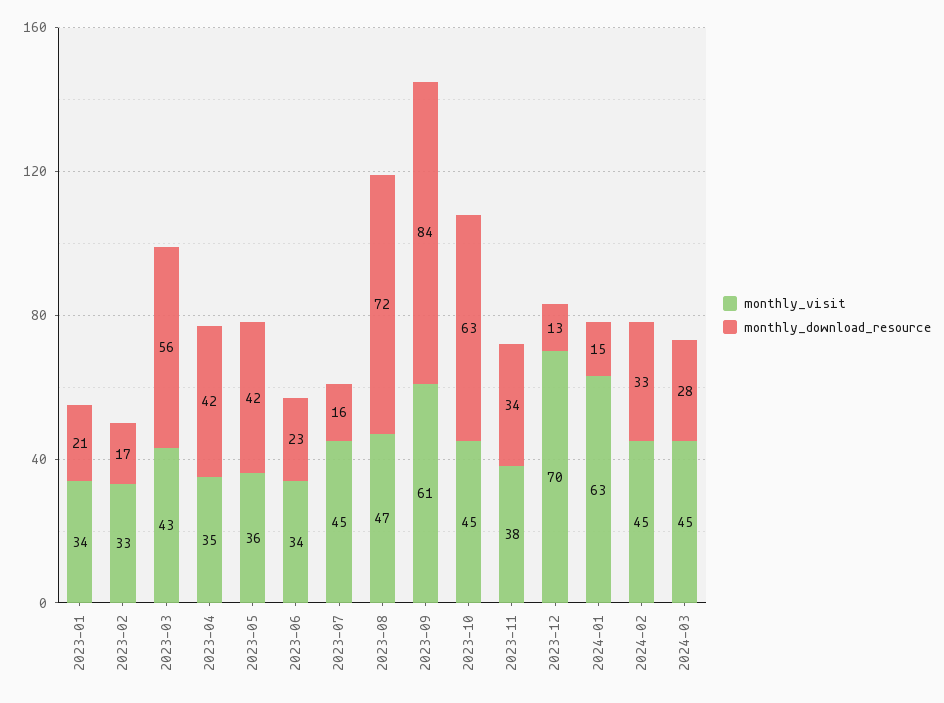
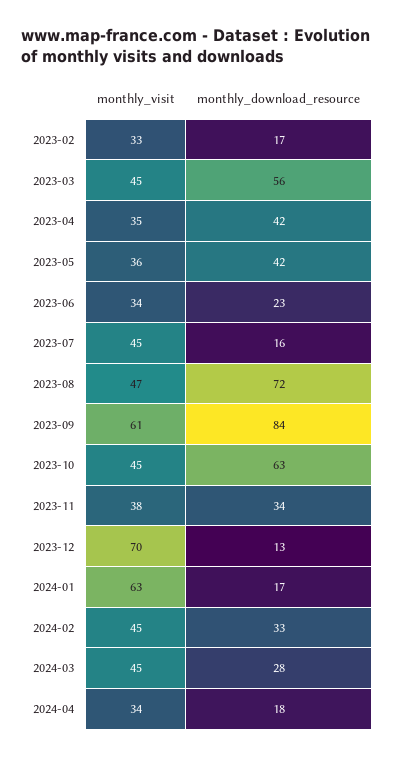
monthly_visit, 2023-01: 34 -> none
monthly_download_resource, 2023-01: 21 -> none
monthly_visit, 2023-03: 43 -> 45
monthly_download_resource, 2024-01: 15 -> 17
monthly_visit, 2024-04: none -> 34
monthly_download_resource, 2024-04: none -> 18

